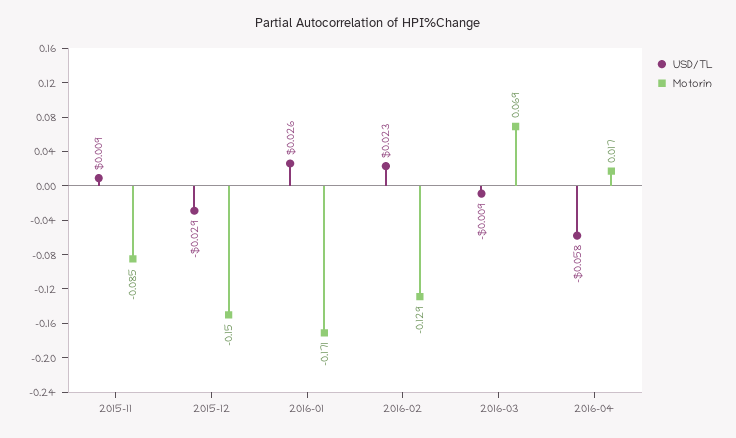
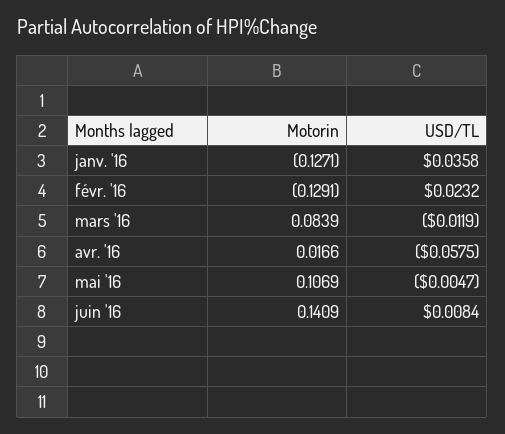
USD/TL, 2015-11: 0.009 -> none
Motorin, 2015-11: -0.085 -> none
USD/TL, 2015-12: -0.029 -> none
Motorin, 2015-12: -0.15 -> none
USD/TL, 2016-01: 0.026 -> 0.0358
Motorin, 2016-01: -0.171 -> -0.1271
USD/TL, 2016-03: -0.009 -> -0.0119
Motorin, 2016-03: 0.069 -> 0.0839
Motorin, mai '16: none -> 0.1069
USD/TL, mai '16: none -> -0.0047
Motorin, juin '16: none -> 0.1409
USD/TL, juin '16: none -> 0.0084

